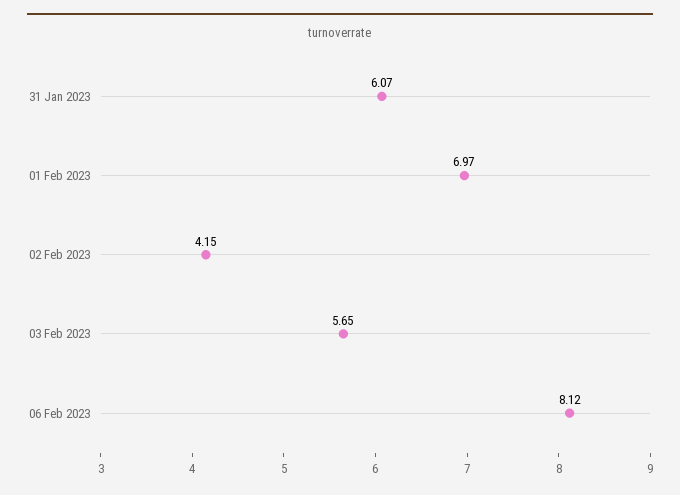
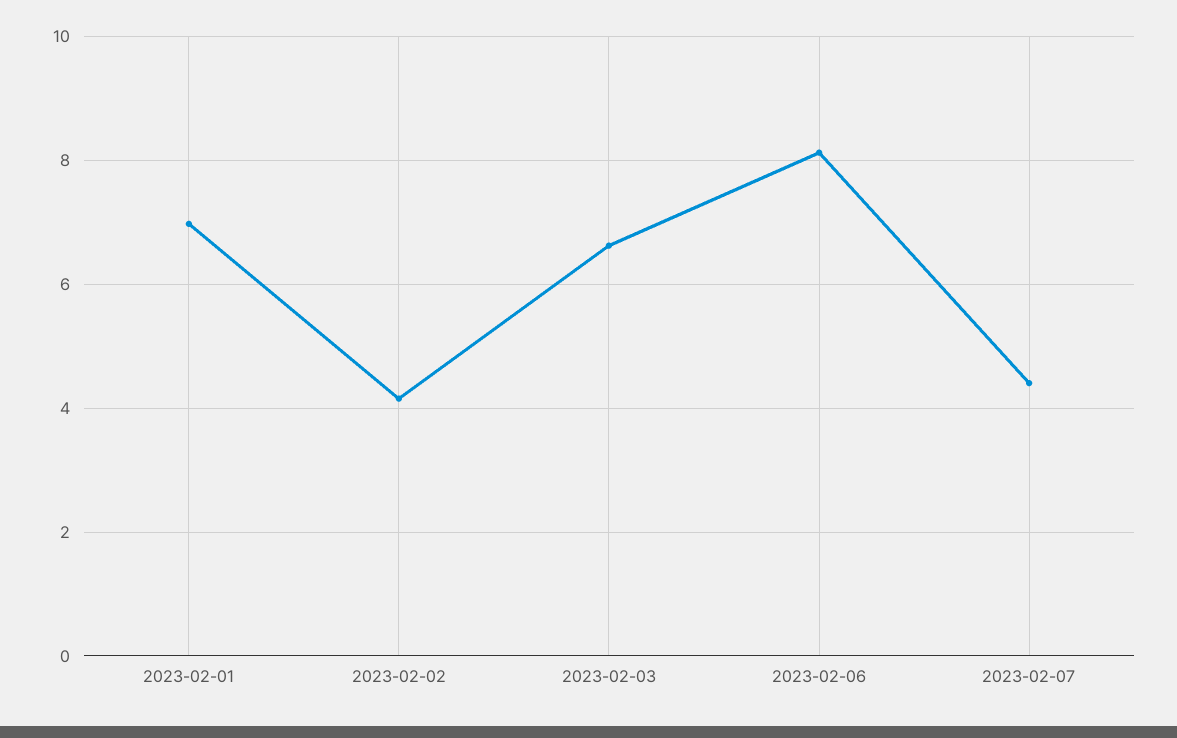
31 Jan 2023: 6.07 -> none
03 Feb 2023: 5.65 -> 6.6
2023-02-07: none -> 4.4

